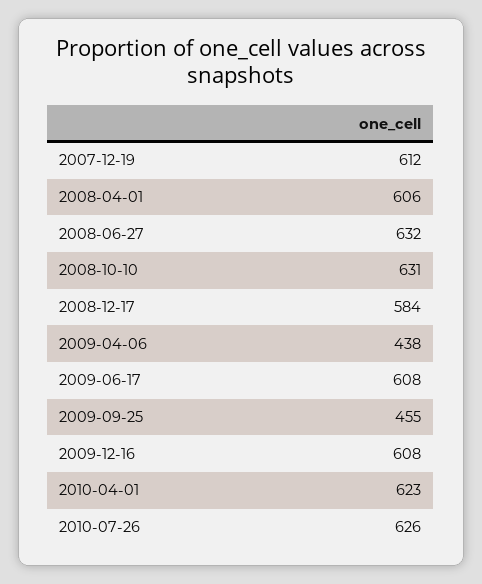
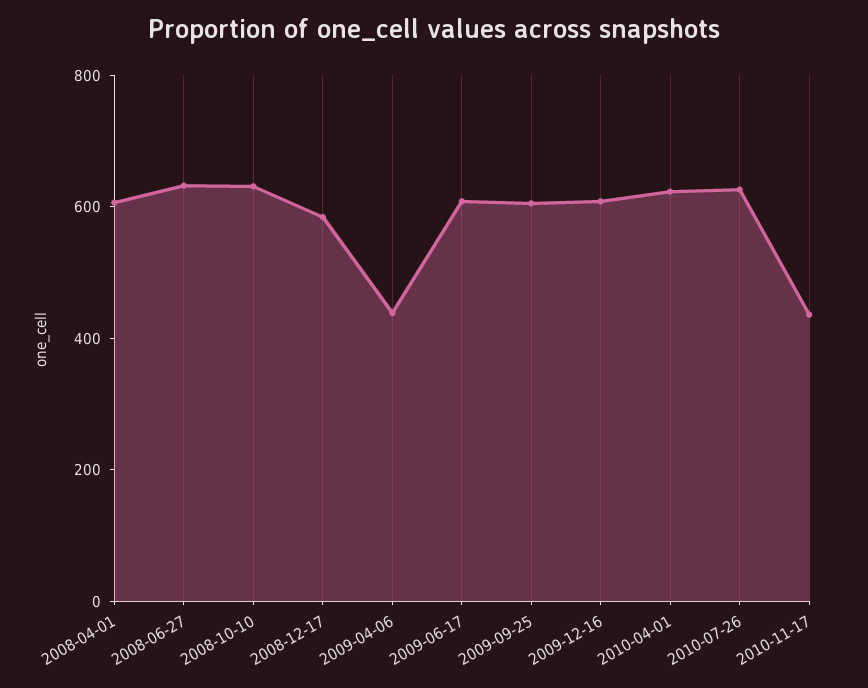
2007-12-19: 612 -> none
2009-09-25: 455 -> 600
2010-11-17: none -> 450

